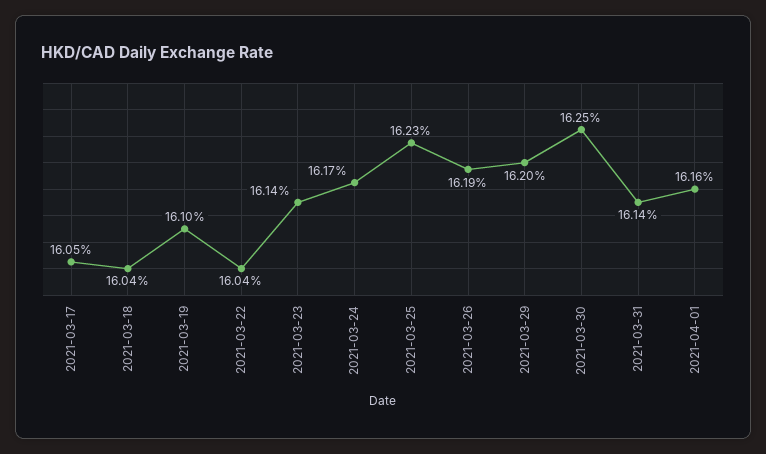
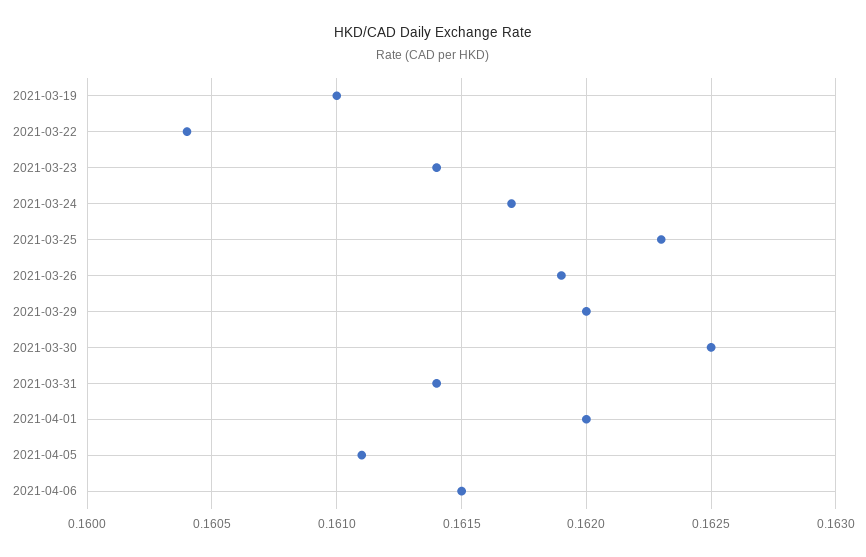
2021-03-17: 0.1605 -> none
2021-03-18: 0.1604 -> none
2021-04-01: 0.1616 -> 0.162
2021-04-05: none -> 0.1611
2021-04-06: none -> 0.1615

